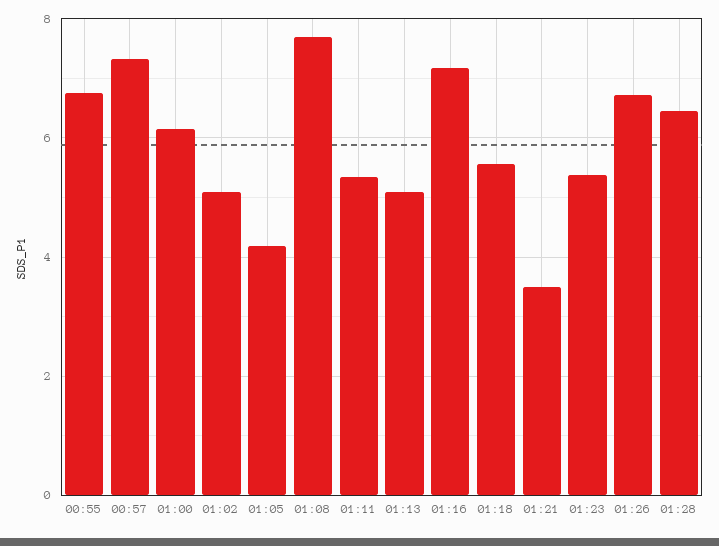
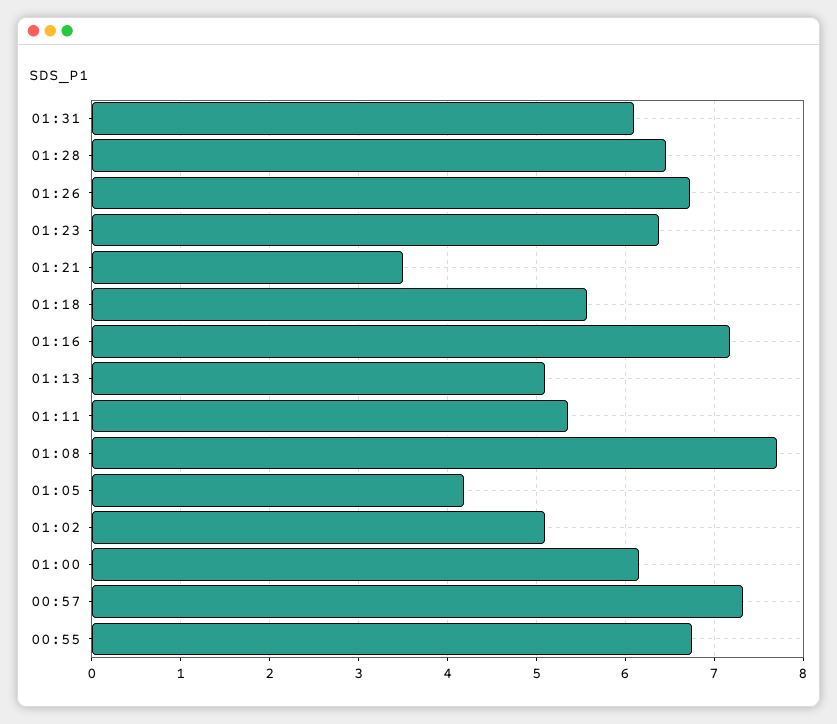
01:23: 5.4 -> 6.4
01:31: none -> 6.1

